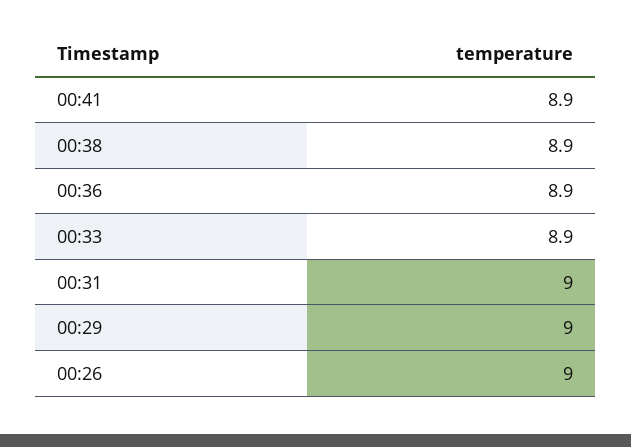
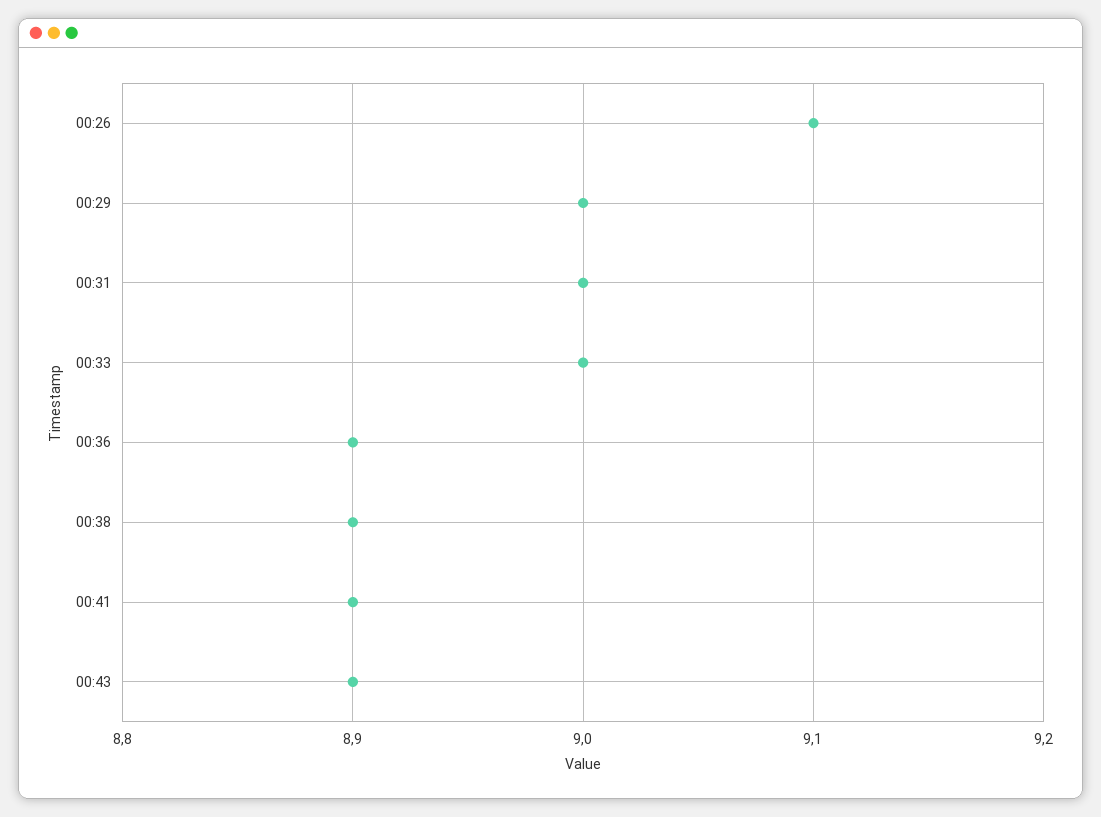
00:33: 8.9 -> 9
00:26: 9 -> 9.1
00:43: none -> 8.9

